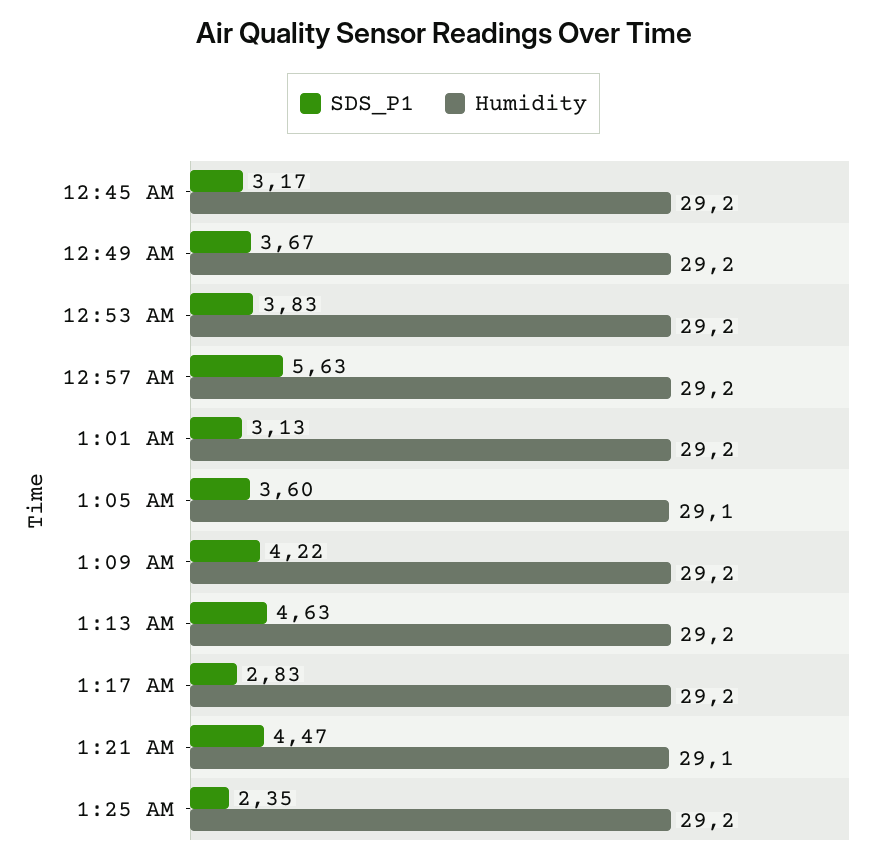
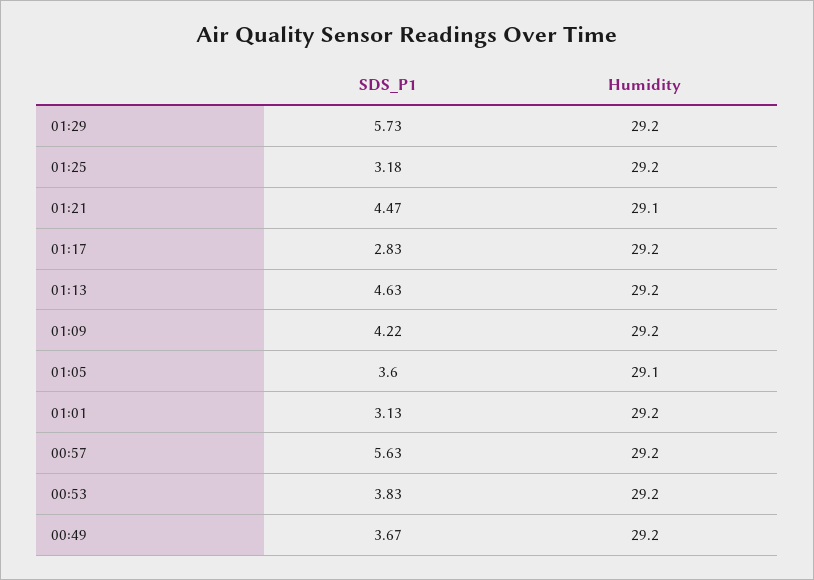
SDS_P1, 12:45 AM: 3.17 -> none
Humidity, 12:45 AM: 29.2 -> none
SDS_P1, 1:25 AM: 2.35 -> 3.18
SDS_P1, 01:29: none -> 5.73
Humidity, 01:29: none -> 29.2

